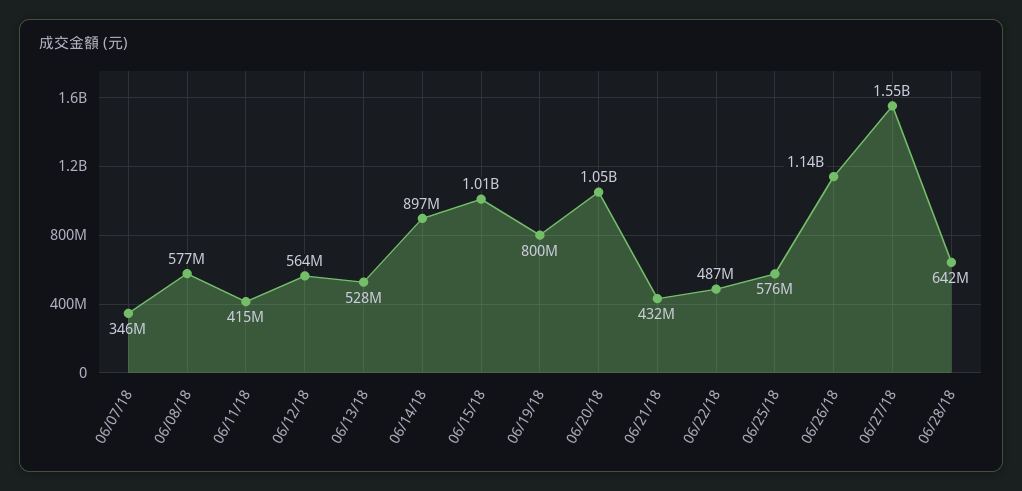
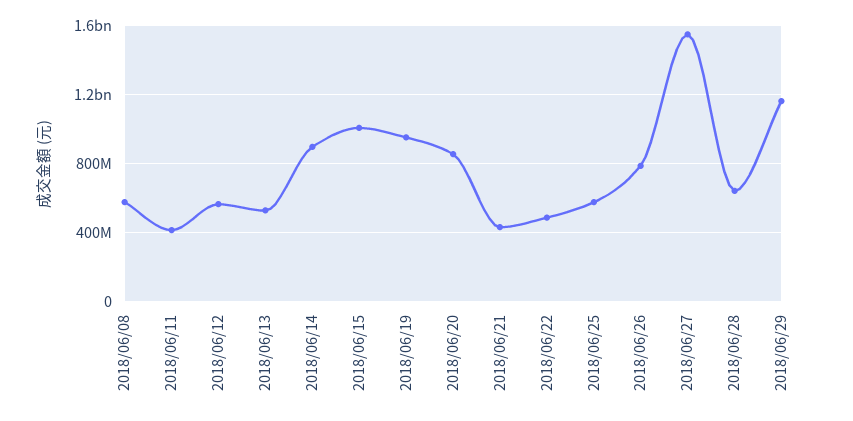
06/07/18: 346000000 -> none
06/19/18: 800000000 -> 950000000
06/20/18: 1050000000 -> 850000000
06/26/18: 1140000000 -> 800000000
2018/06/29: none -> 1150000000

